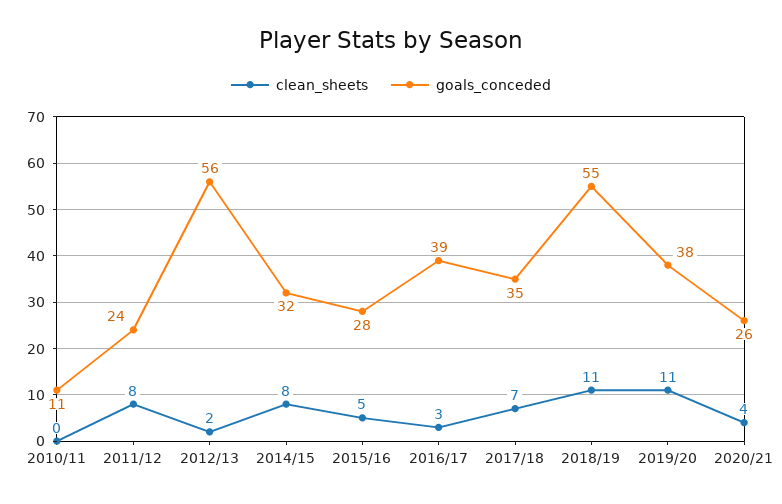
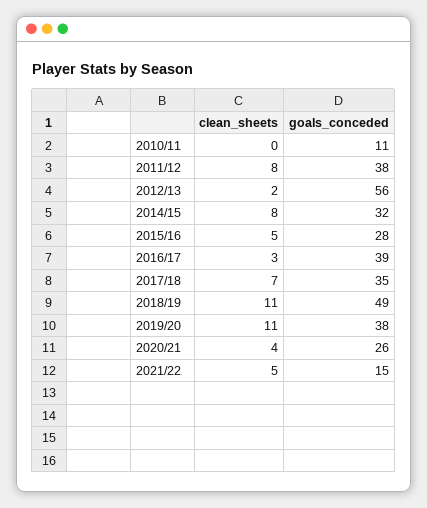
goals_conceded, 2011/12: 24 -> 38
goals_conceded, 2018/19: 55 -> 49
clean_sheets, 2021/22: none -> 5
goals_conceded, 2021/22: none -> 15

